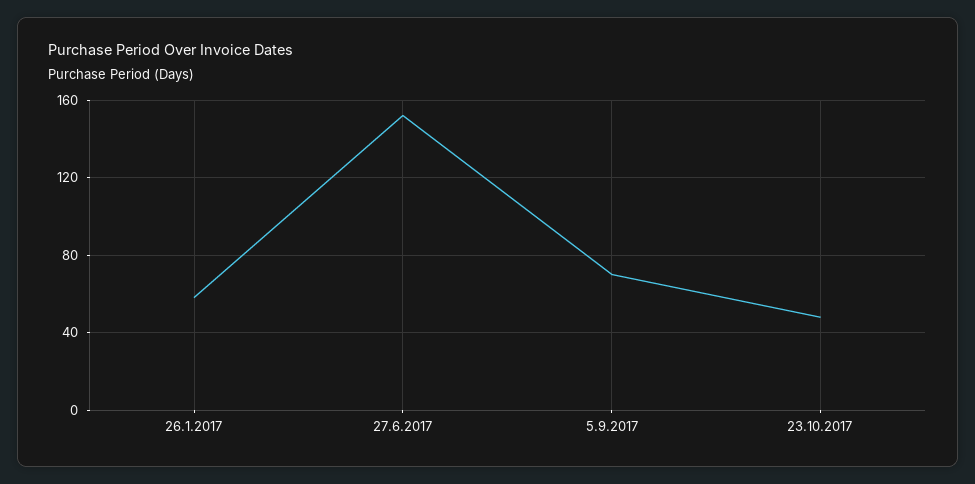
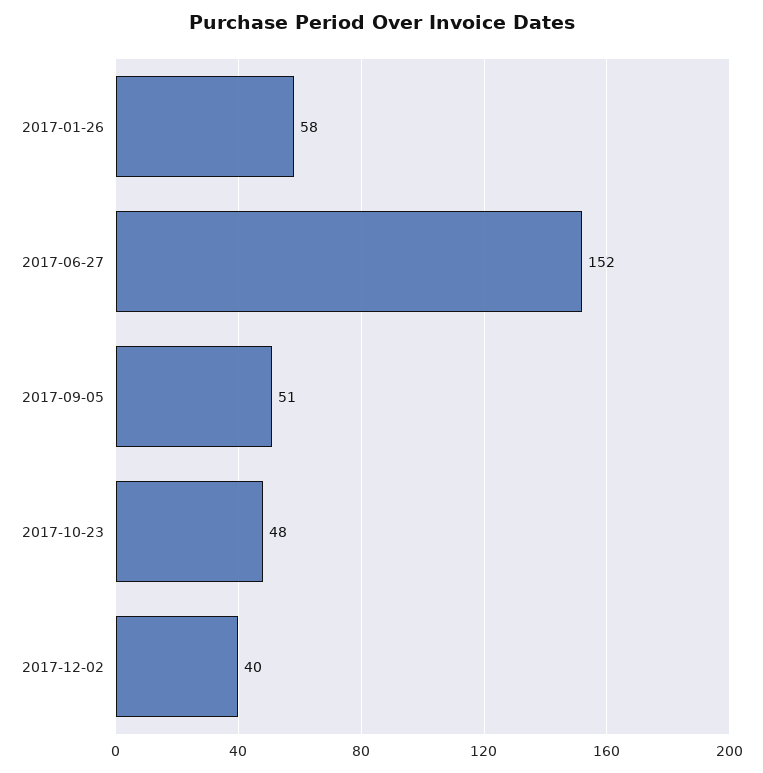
5.9.2017: 70 -> 51
2017-12-02: none -> 40

